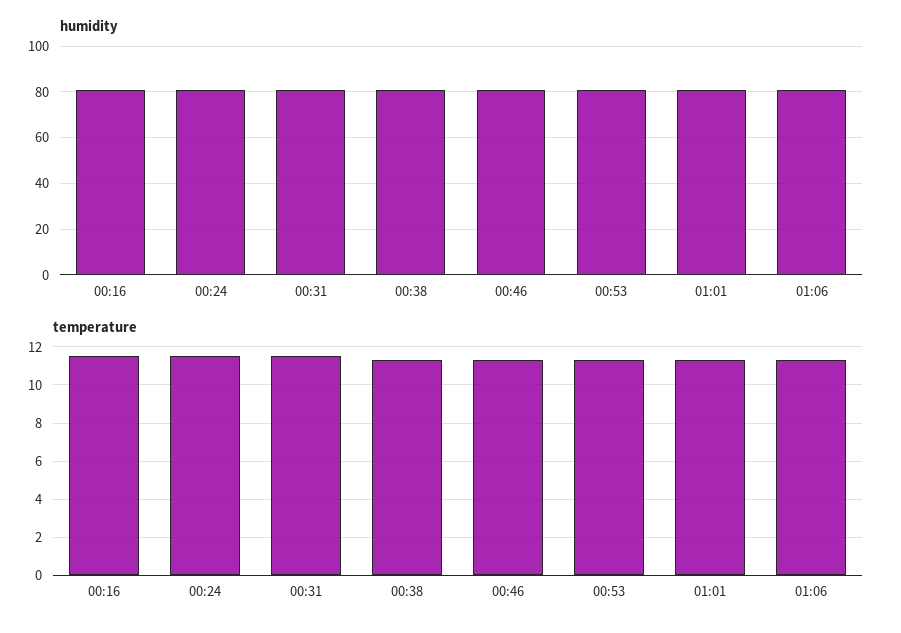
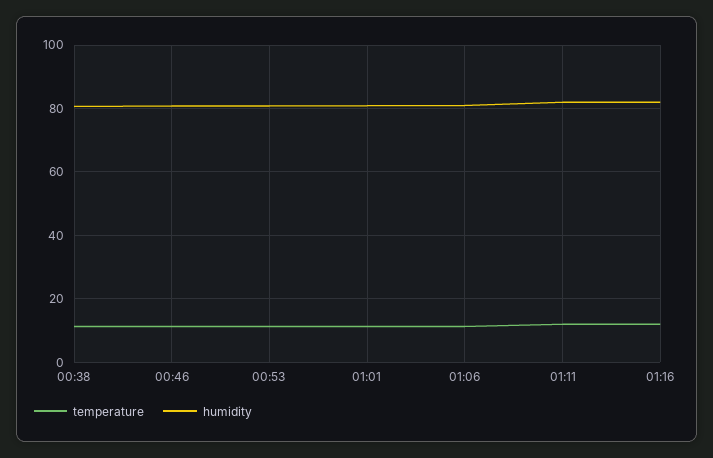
humidity, 00:16: 80 -> none
humidity, 00:24: 80 -> none
humidity, 00:31: 80 -> none
temperature, 00:16: 11.5 -> none
temperature, 00:24: 11.5 -> none
temperature, 00:31: 11.5 -> none
temperature, 01:11: none -> 12
humidity, 01:11: none -> 82
temperature, 01:16: none -> 12
humidity, 01:16: none -> 82

